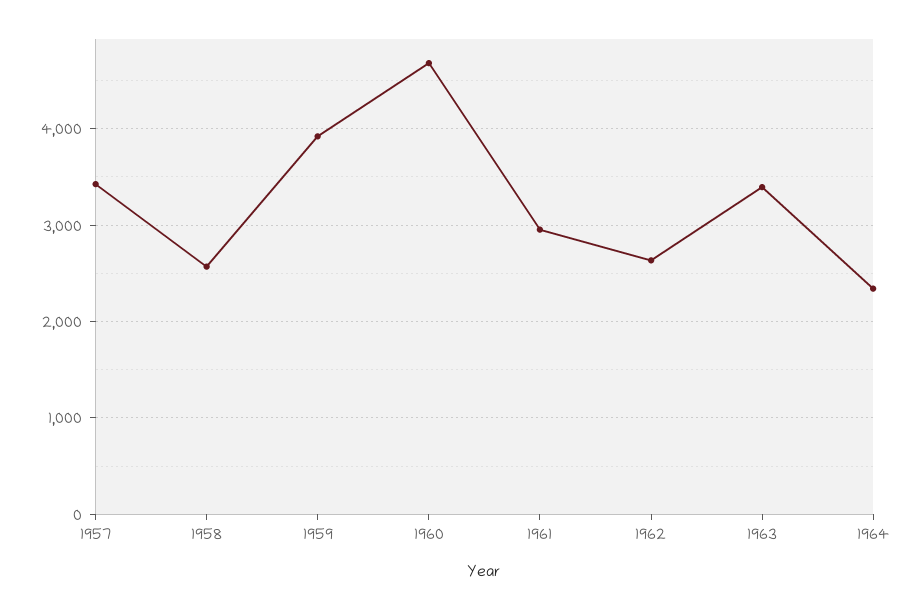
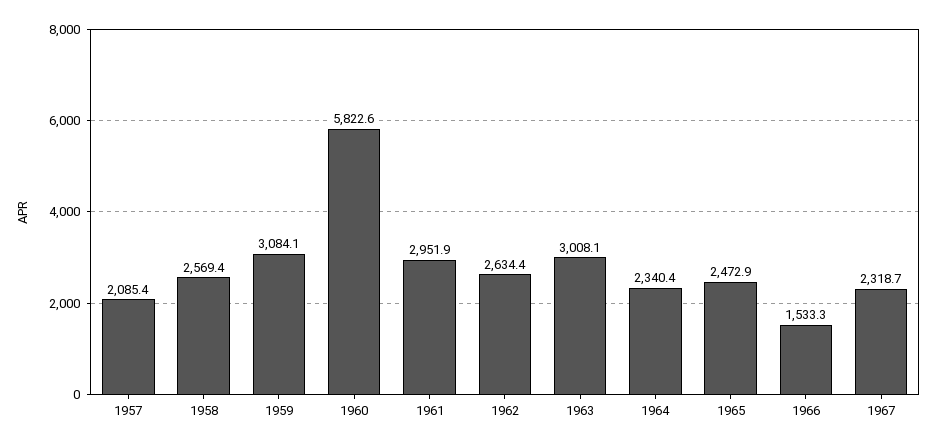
1957: 3400 -> 2085.4
1959: 3900 -> 3084.1
1960: 4700 -> 5822.6
1963: 3400 -> 3008.1
1965: none -> 2472.9
1966: none -> 1533.3
1967: none -> 2318.7

